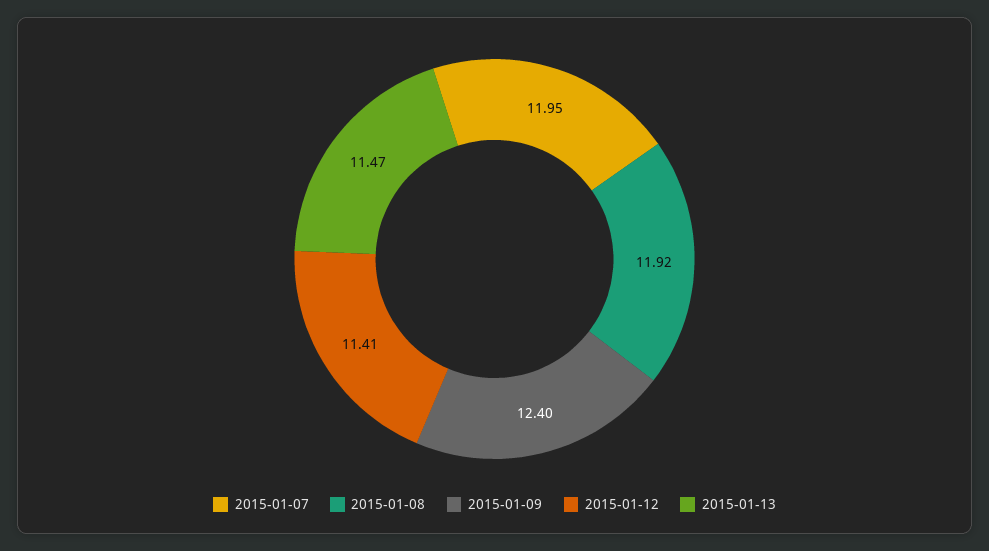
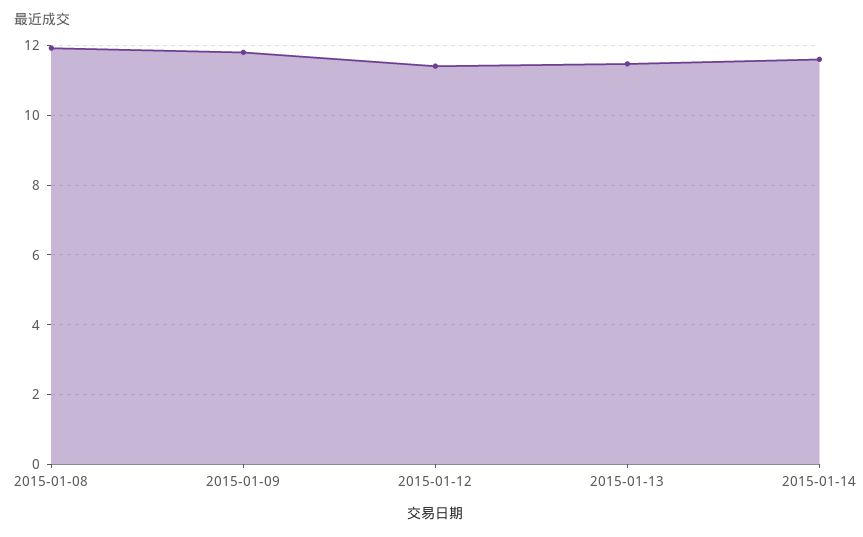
2015-01-07: 11.95 -> none
2015-01-09: 12.4 -> 11.8
2015-01-14: none -> 11.6

